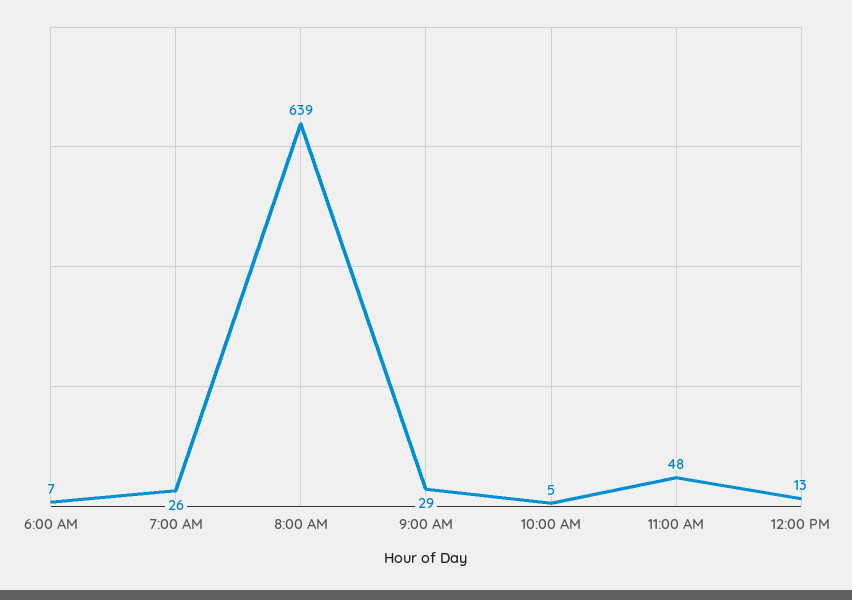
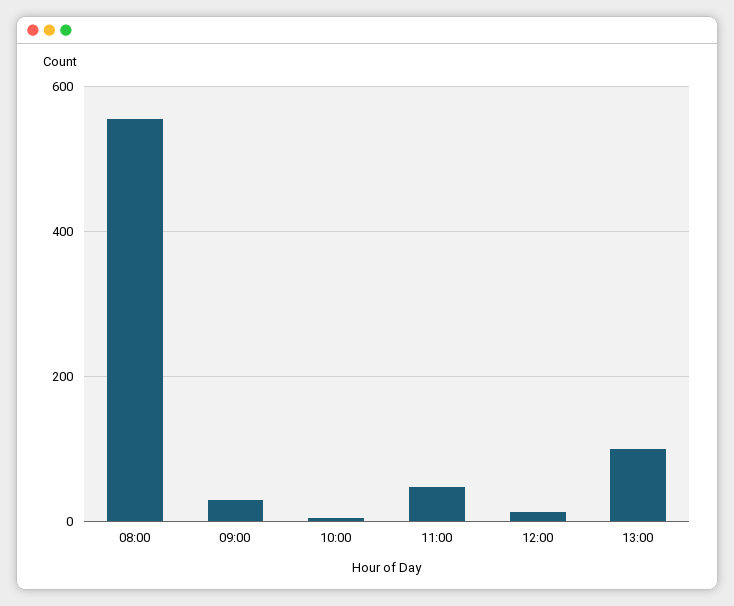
6:00 AM: 7 -> none
7:00 AM: 26 -> none
8:00 AM: 639 -> 560
13:00: none -> 100

